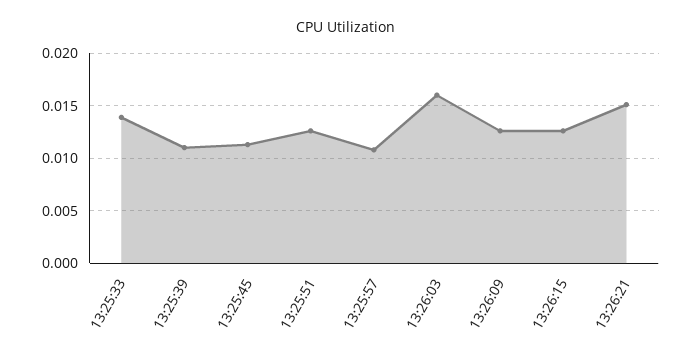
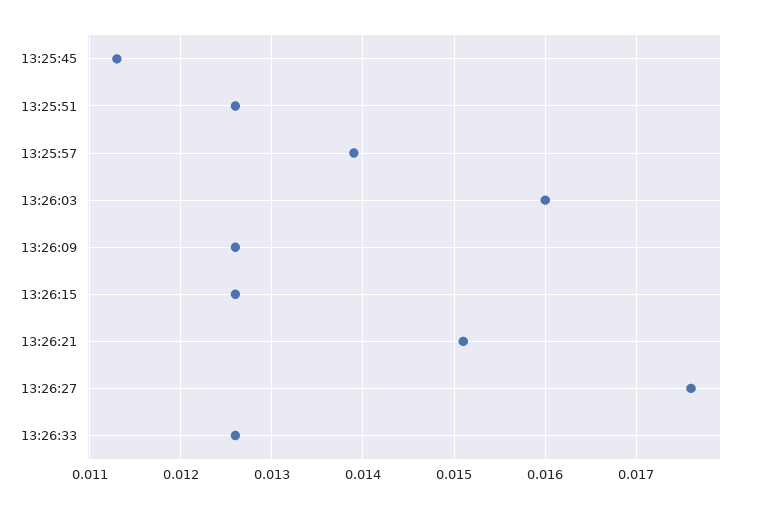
13:25:33: 0.014 -> none
13:25:39: 0.011 -> none
13:25:57: 0.011 -> 0.0139
13:26:27: none -> 0.0176
13:26:33: none -> 0.0126

